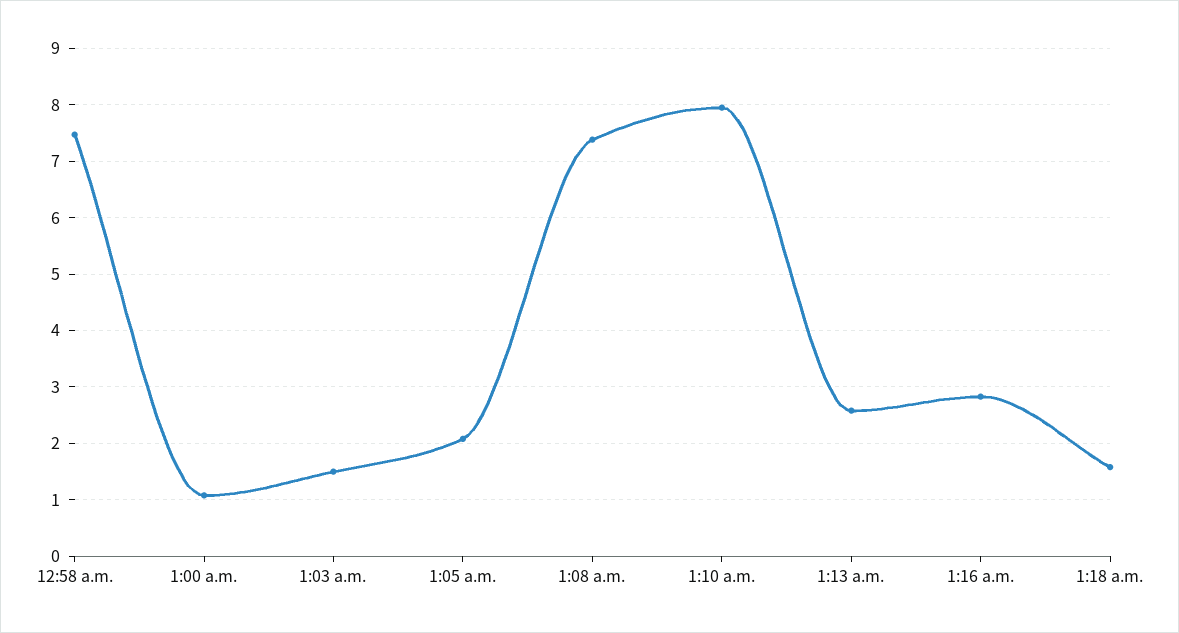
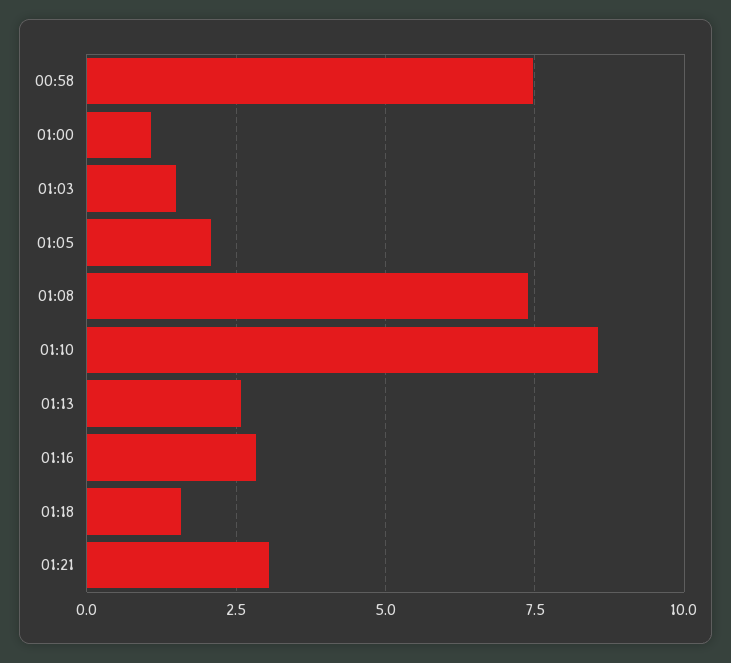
1:10 a.m.: 8 -> 8.5
01:21: none -> 3

